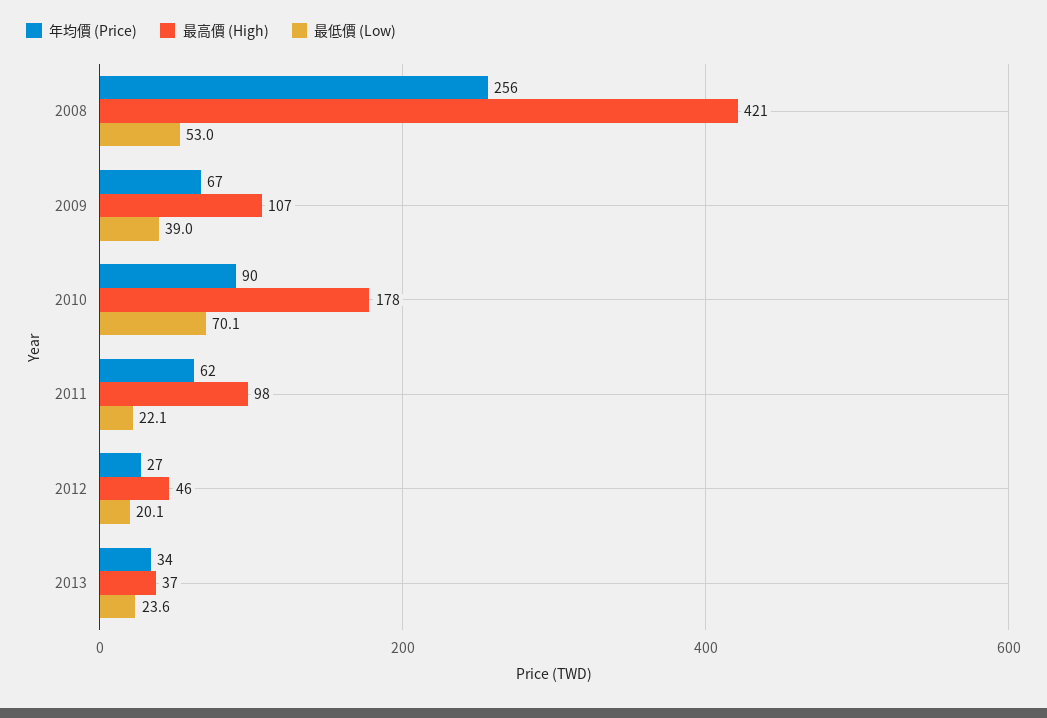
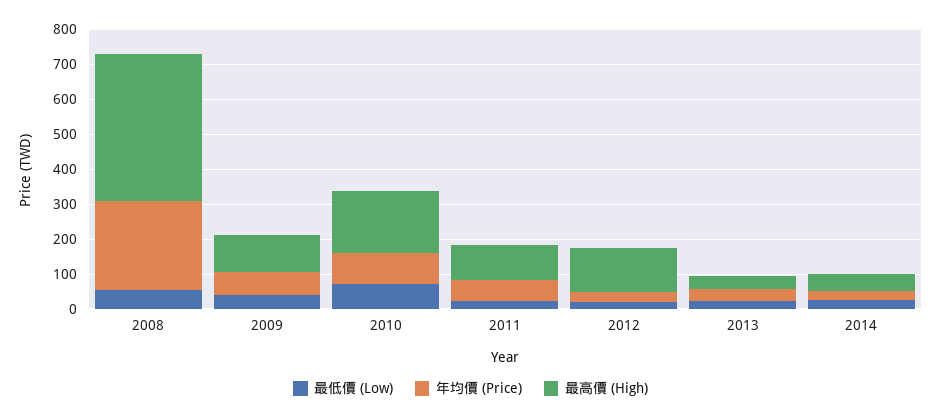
最高價 (High), 2012: 46 -> 125
最低價 (Low), 2014: none -> 25
年均價 (Price), 2014: none -> 25
最高價 (High), 2014: none -> 50

